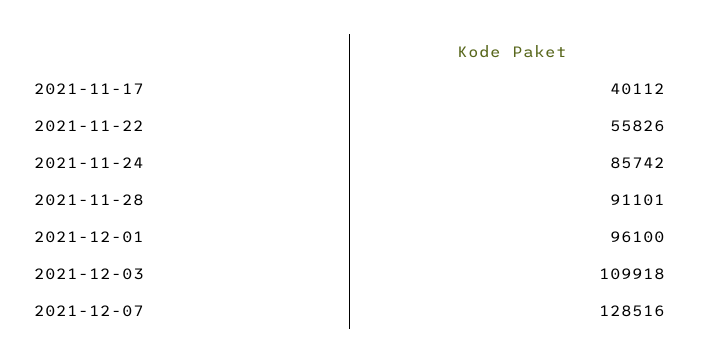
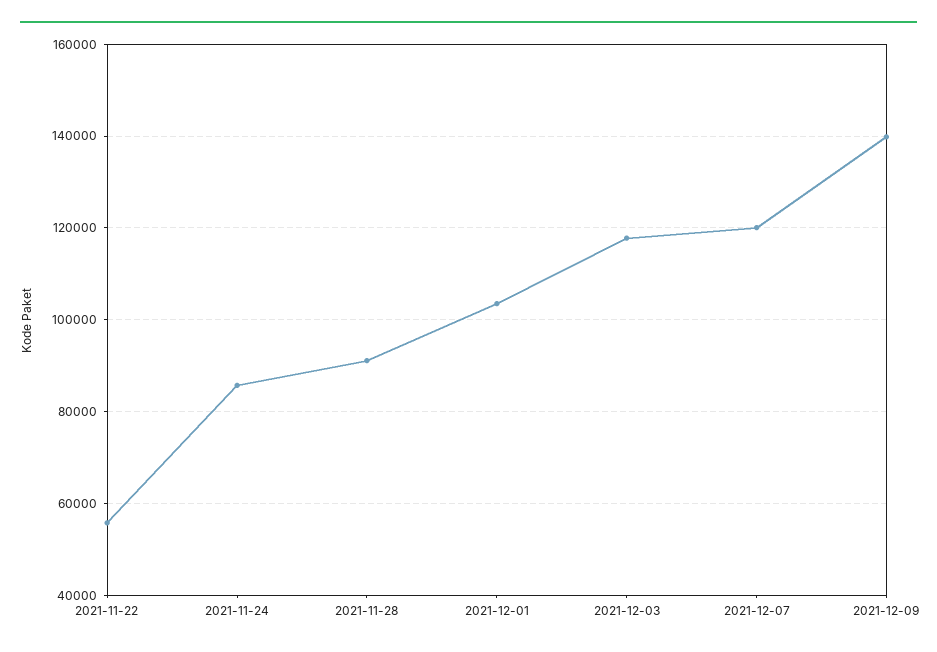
2021-11-17: 40112 -> none
2021-12-01: 96100 -> 104000
2021-12-03: 109918 -> 118000
2021-12-07: 128516 -> 120000
2021-12-09: none -> 140000

